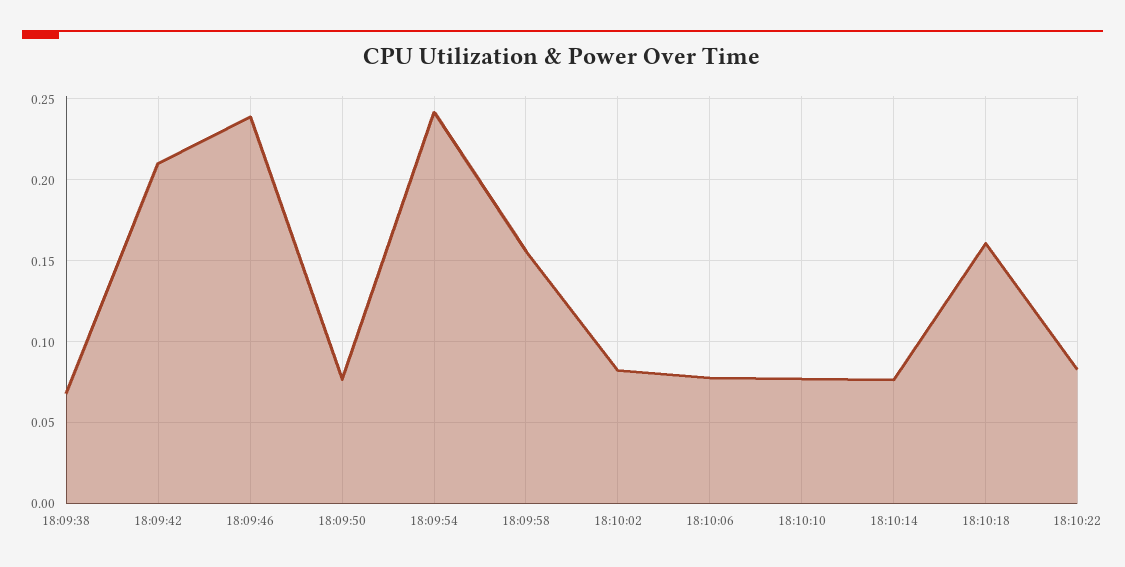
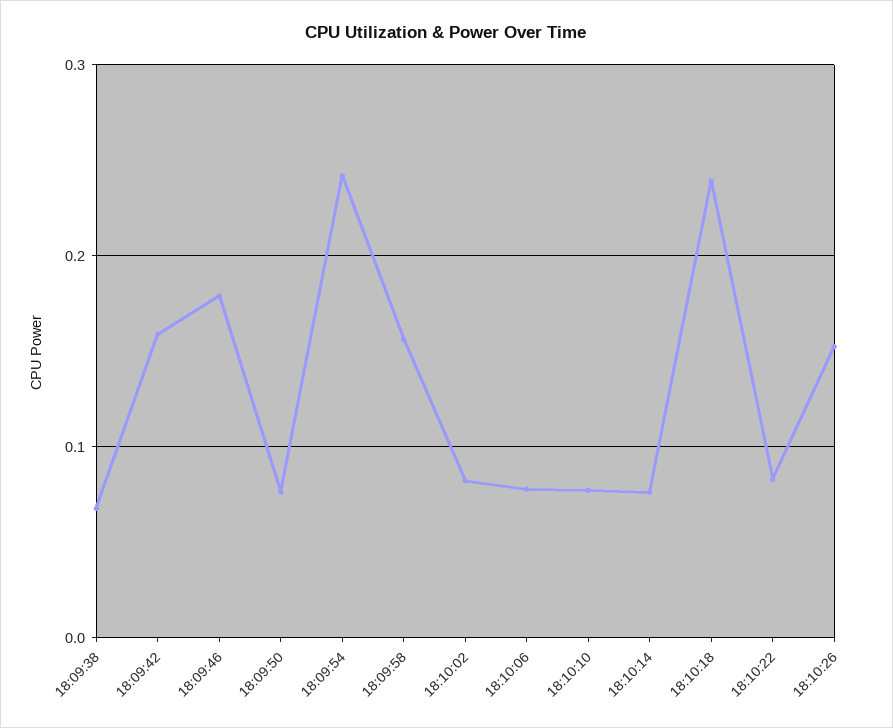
18:09:42: 0.21 -> 0.16
18:09:46: 0.24 -> 0.18
18:10:18: 0.16 -> 0.24
18:10:26: none -> 0.15

